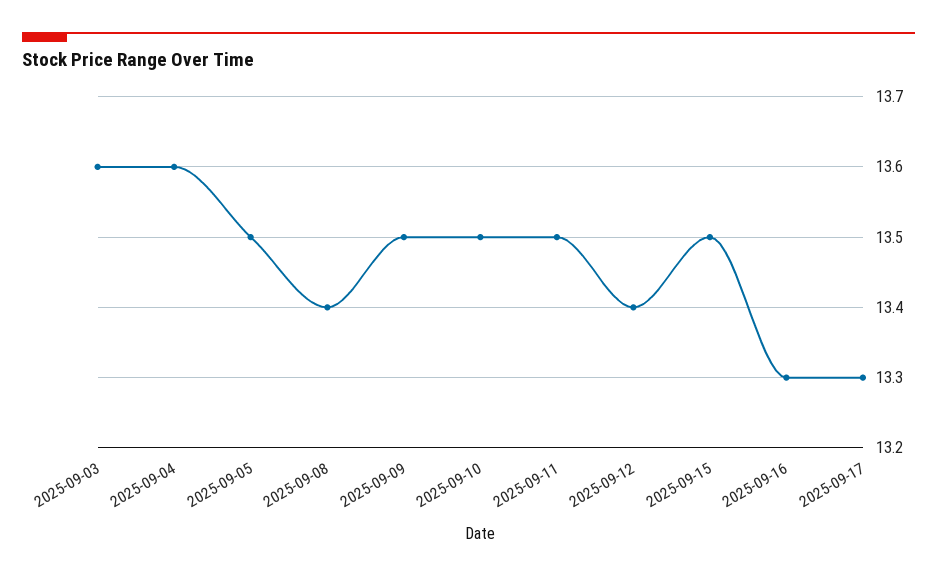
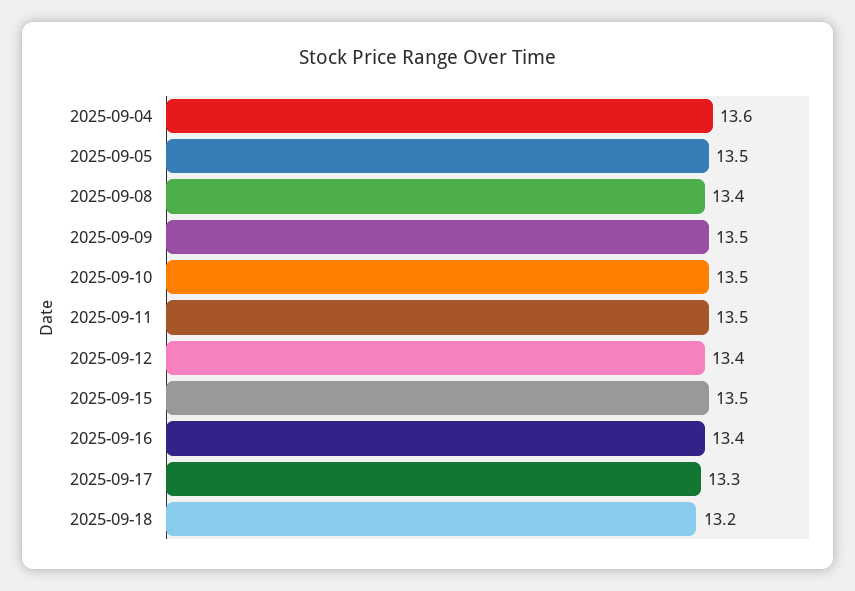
2025-09-03: 13.6 -> none
2025-09-16: 13.3 -> 13.4
2025-09-18: none -> 13.2

